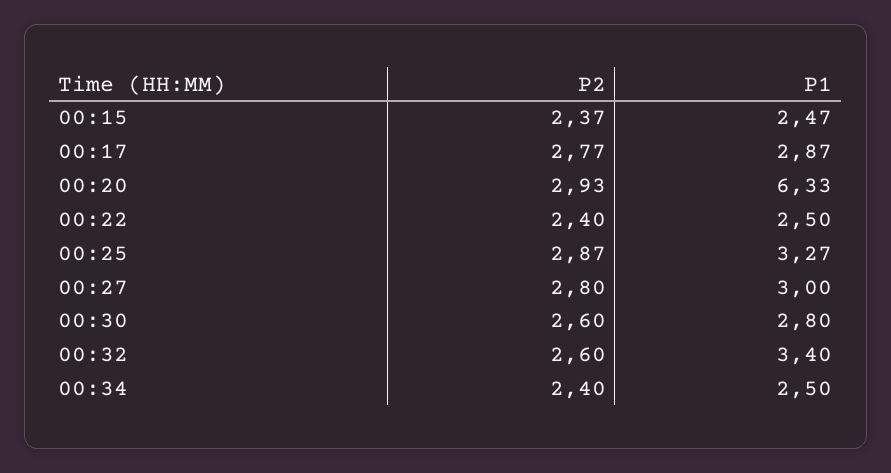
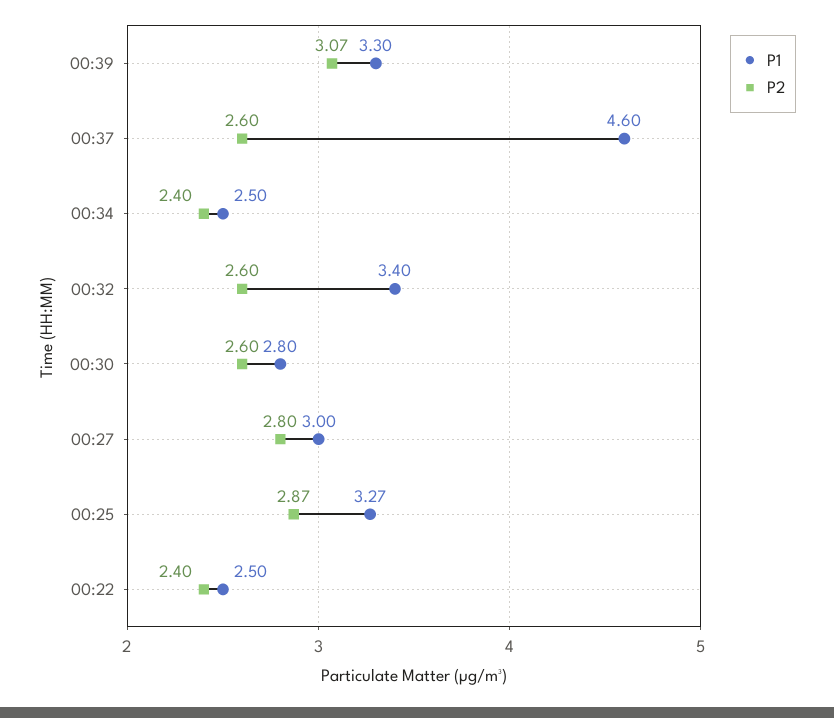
P2, 00:15: 2.37 -> none
P1, 00:15: 2.47 -> none
P2, 00:17: 2.77 -> none
P1, 00:17: 2.87 -> none
P2, 00:20: 2.93 -> none
P1, 00:20: 6.33 -> none
P1, 00:39: none -> 3.3
P2, 00:39: none -> 3.07
P1, 00:37: none -> 4.6
P2, 00:37: none -> 2.6

